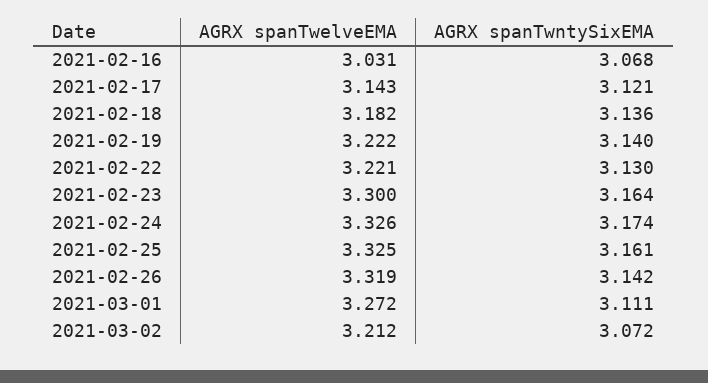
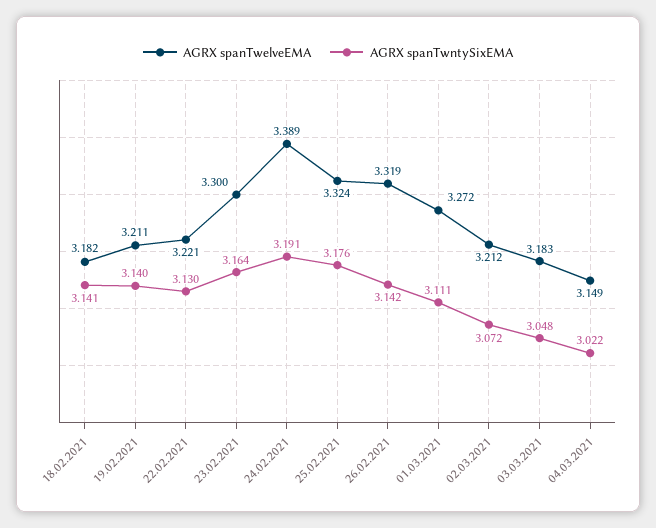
AGRX spanTwelveEMA, 2021-02-16: 3.031 -> none
AGRX spanTwntySixEMA, 2021-02-16: 3.068 -> none
AGRX spanTwelveEMA, 2021-02-17: 3.143 -> none
AGRX spanTwntySixEMA, 2021-02-17: 3.121 -> none
AGRX spanTwntySixEMA, 2021-02-18: 3.136 -> 3.141
AGRX spanTwelveEMA, 2021-02-19: 3.222 -> 3.211
AGRX spanTwelveEMA, 2021-02-24: 3.326 -> 3.389
AGRX spanTwntySixEMA, 2021-02-24: 3.174 -> 3.191
AGRX spanTwelveEMA, 2021-02-25: 3.325 -> 3.324
AGRX spanTwntySixEMA, 2021-02-25: 3.161 -> 3.176
AGRX spanTwelveEMA, 03.03.2021: none -> 3.183
AGRX spanTwntySixEMA, 03.03.2021: none -> 3.048
AGRX spanTwelveEMA, 04.03.2021: none -> 3.149
AGRX spanTwntySixEMA, 04.03.2021: none -> 3.022

